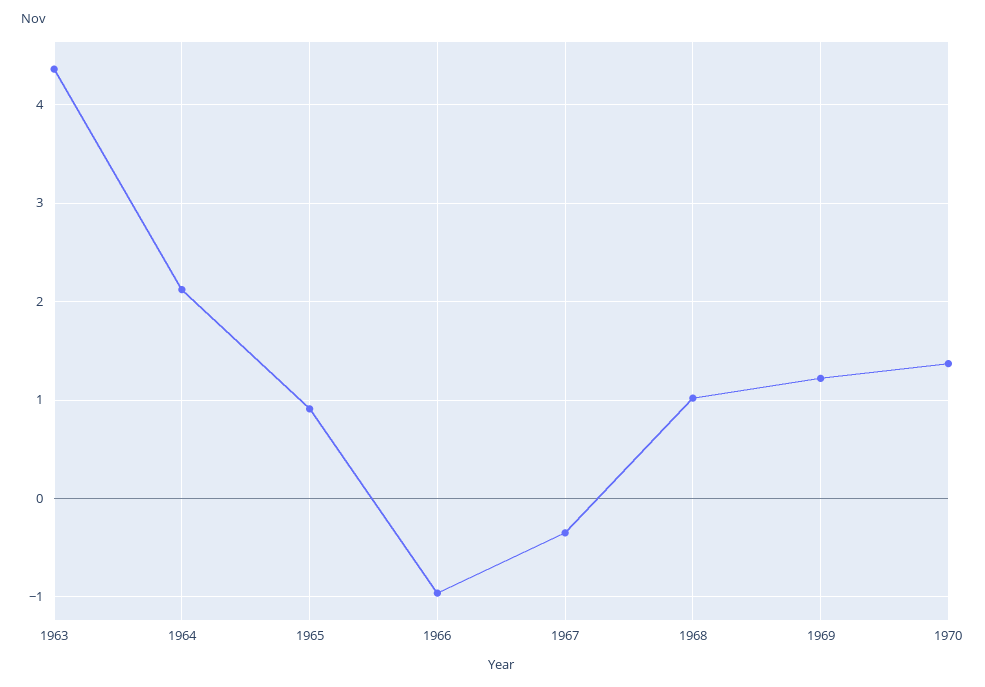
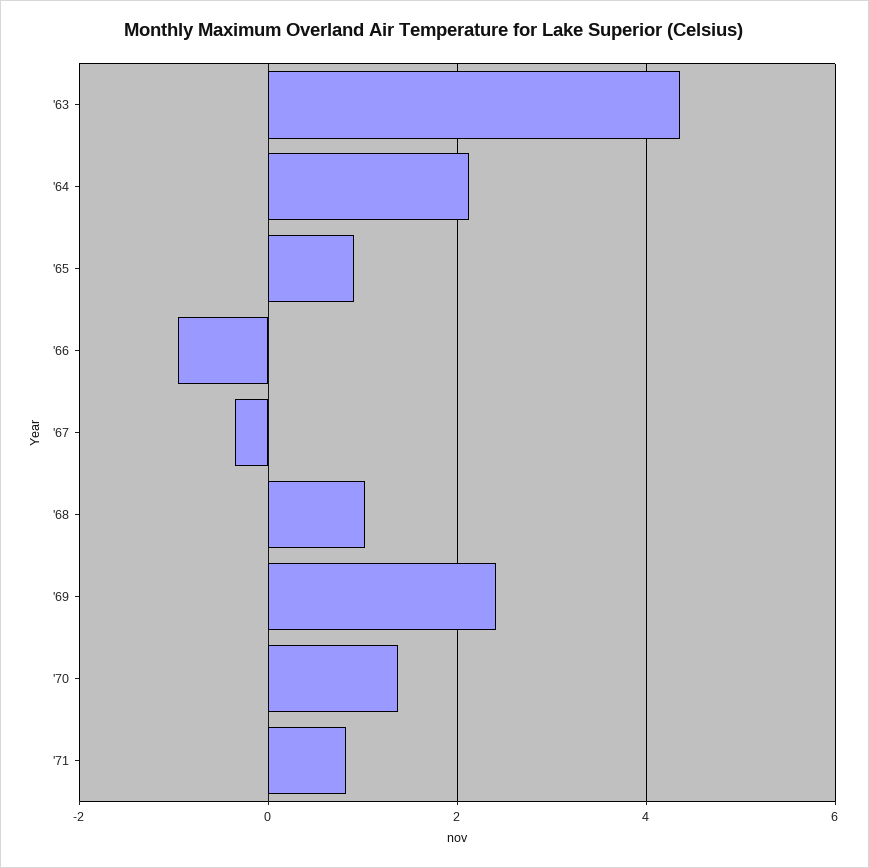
1969: 1.2 -> 2.4
'71: none -> 0.8

